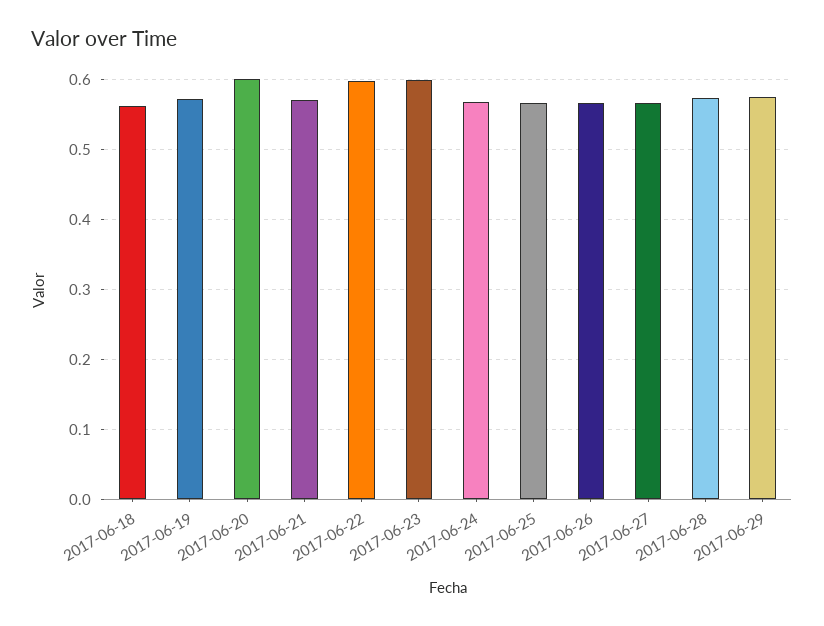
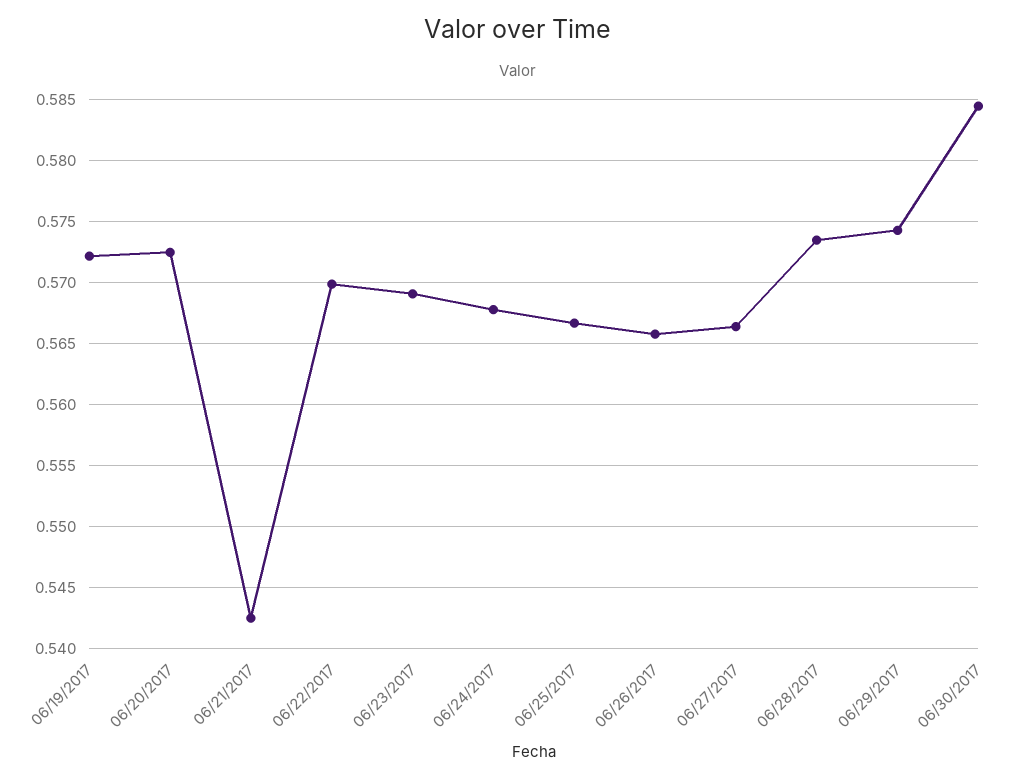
2017-06-18: 0.56 -> none
2017-06-20: 0.6 -> 0.5725
2017-06-21: 0.57 -> 0.5425
2017-06-22: 0.6 -> 0.57
2017-06-23: 0.6 -> 0.569
06/30/2017: none -> 0.5845

